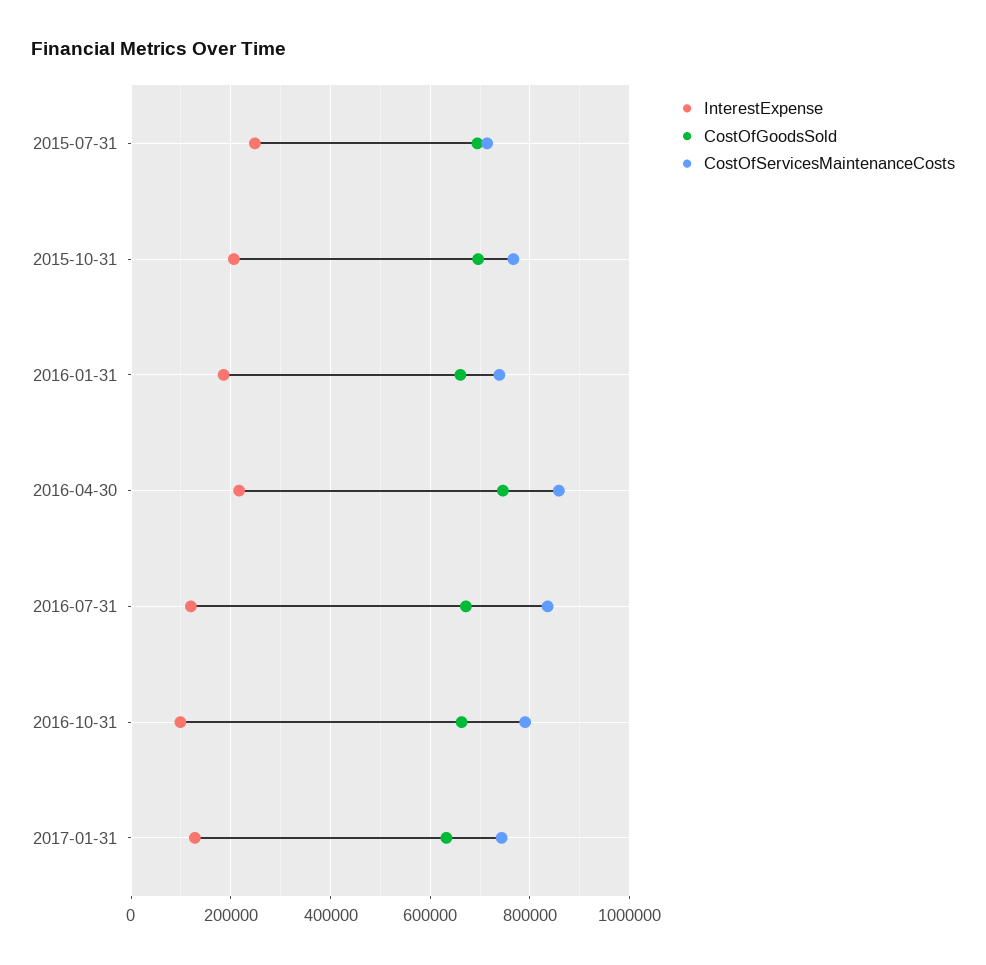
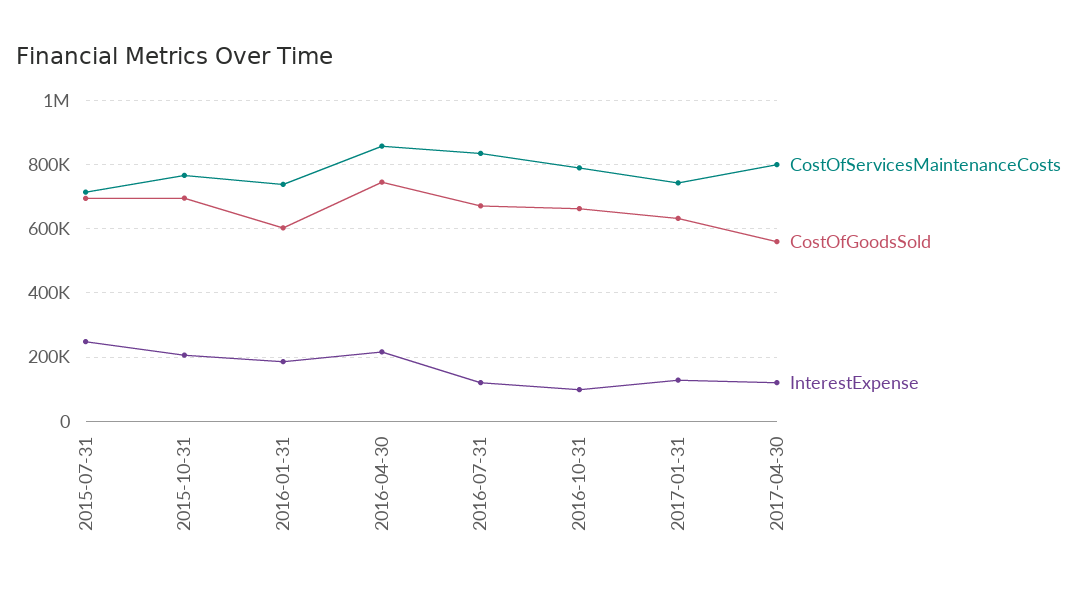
CostOfGoodsSold, 2016-01-31: 660000 -> 600000
CostOfServicesMaintenanceCosts, 2017-04-30: none -> 800000
CostOfGoodsSold, 2017-04-30: none -> 560000
InterestExpense, 2017-04-30: none -> 120000

